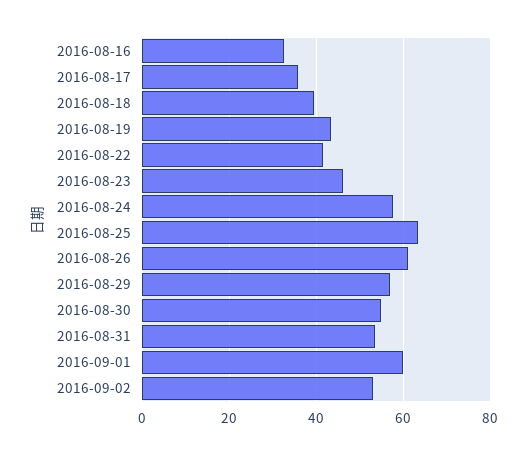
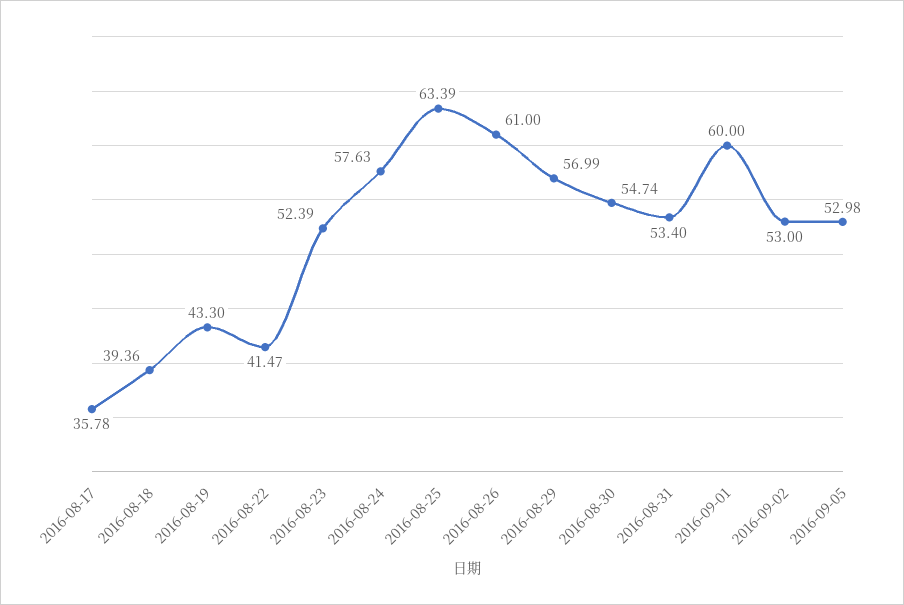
2016-08-16: 32 -> none
2016-08-23: 46 -> 52.39
2016-09-05: none -> 52.98

